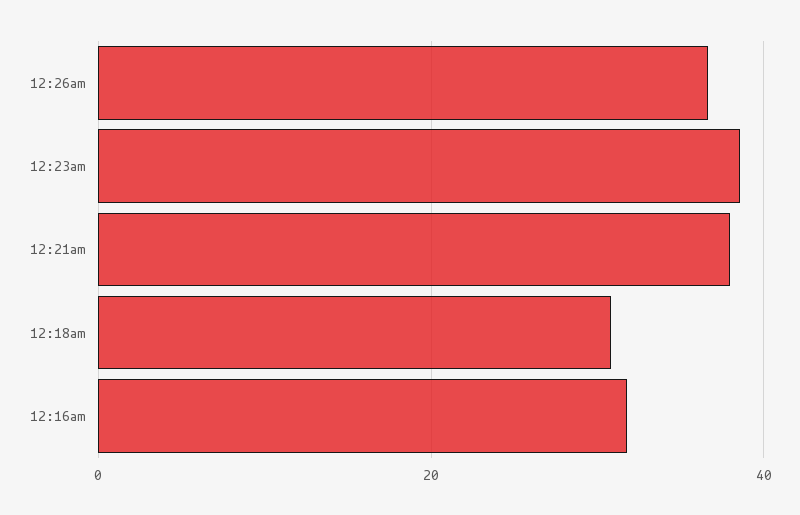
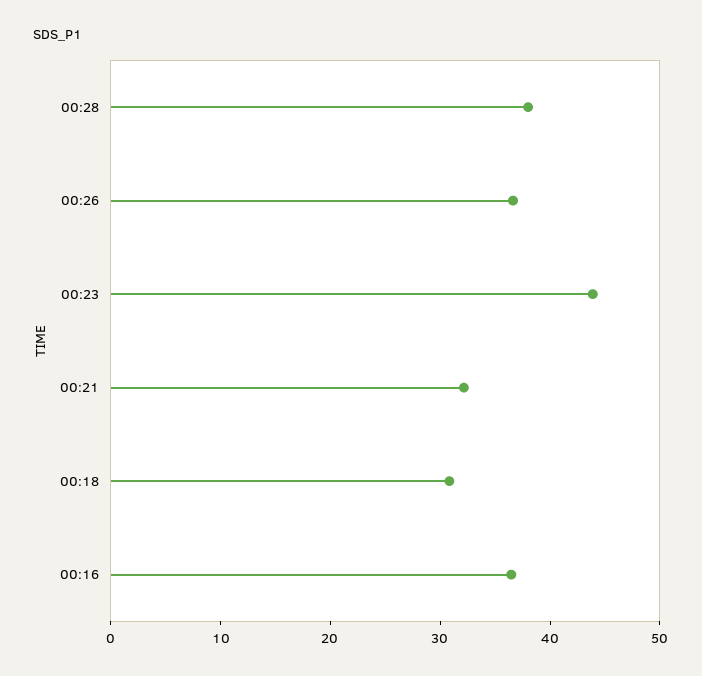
12:23am: 38 -> 44
12:21am: 38 -> 32
12:16am: 32 -> 36
00:28: none -> 38

